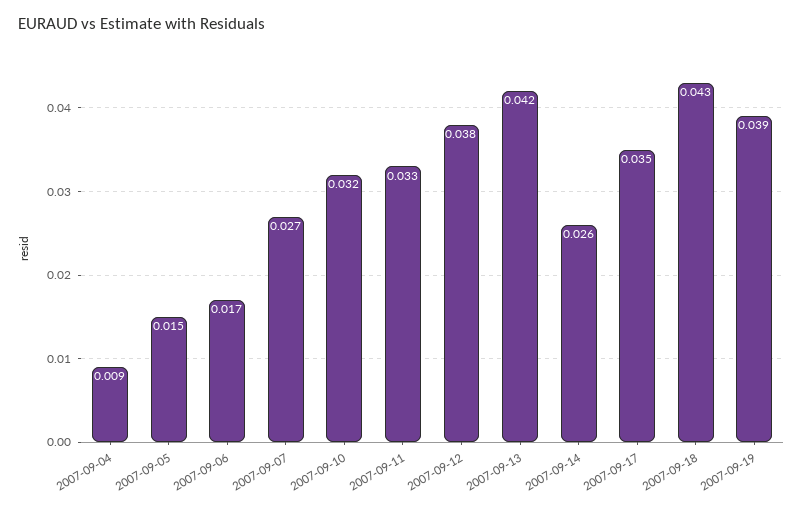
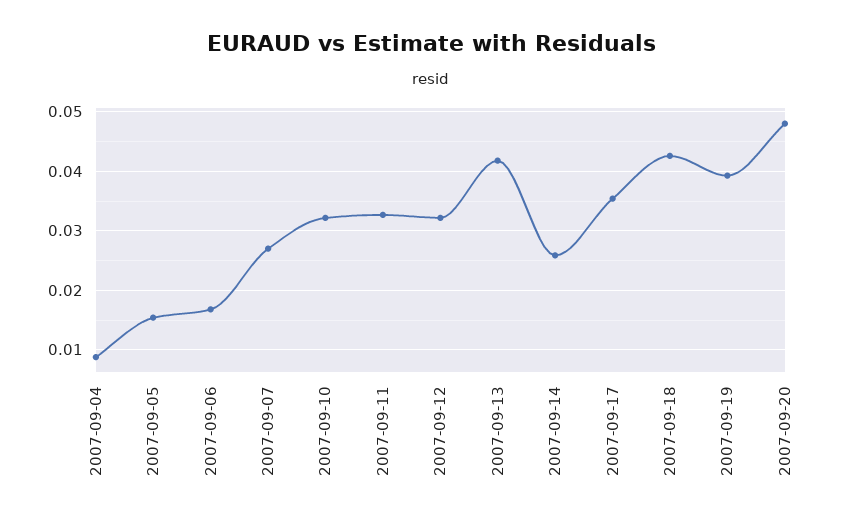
2007-09-12: 0.038 -> 0.032
2007-09-20: none -> 0.048

